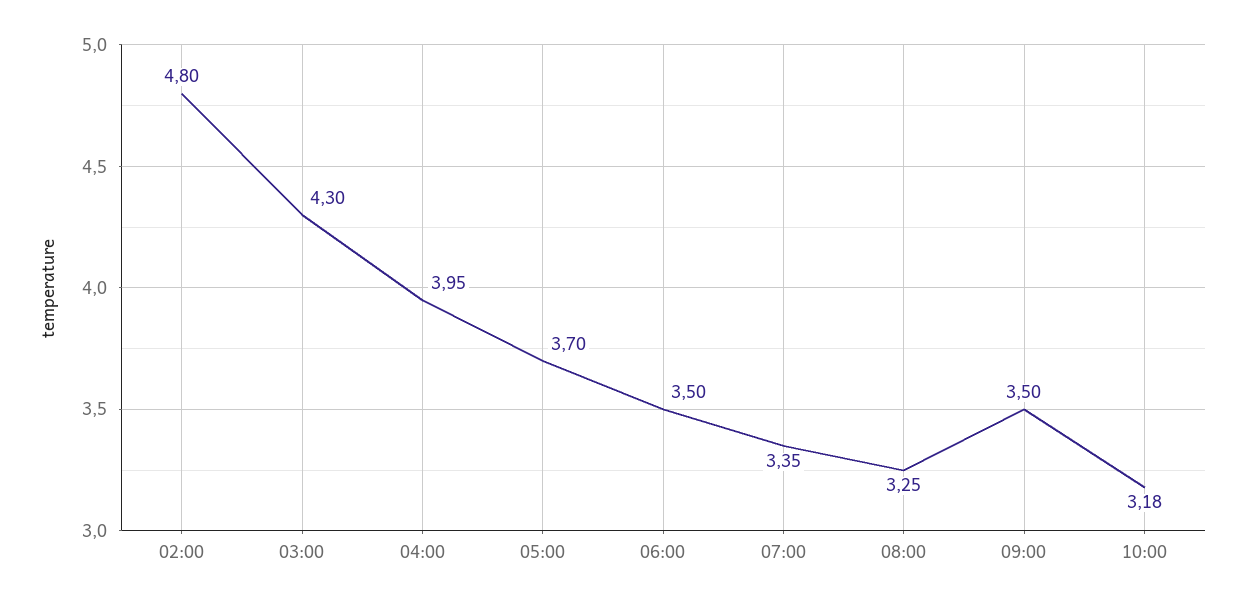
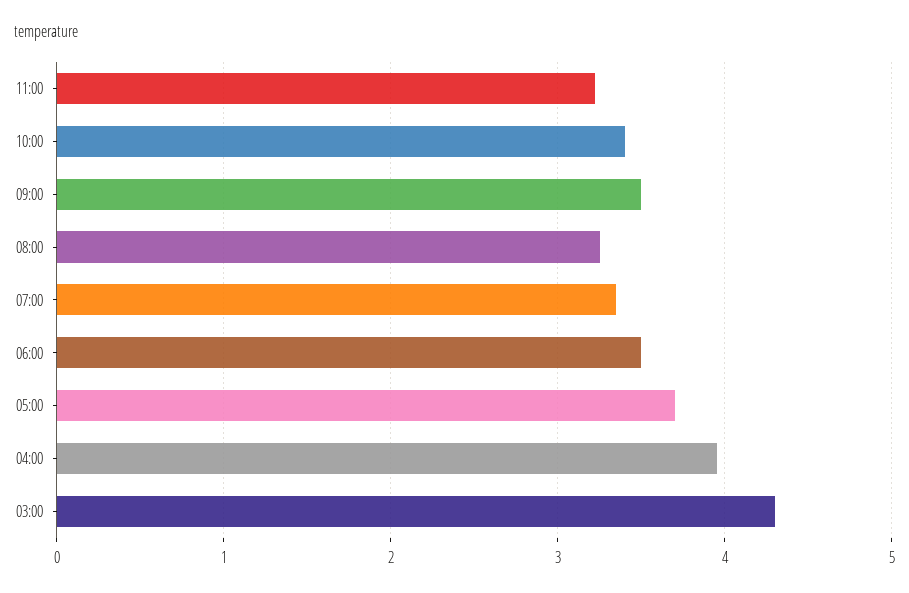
02:00: 4.8 -> none
10:00: 3.18 -> 3.4
11:00: none -> 3.2

